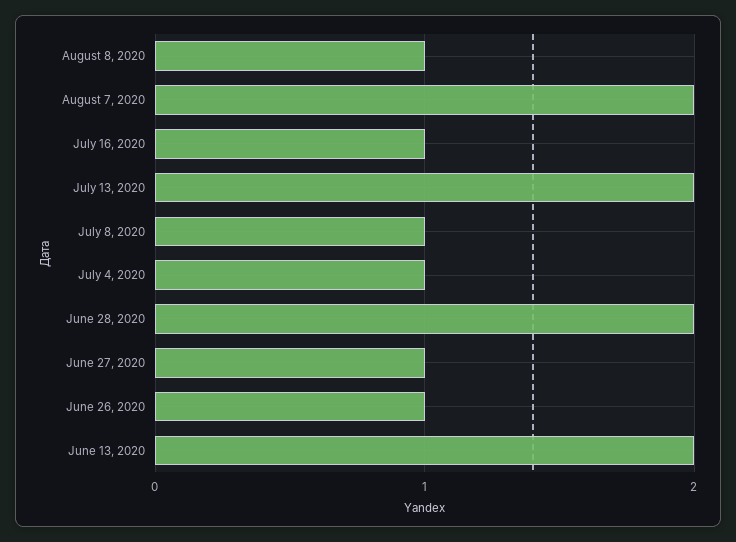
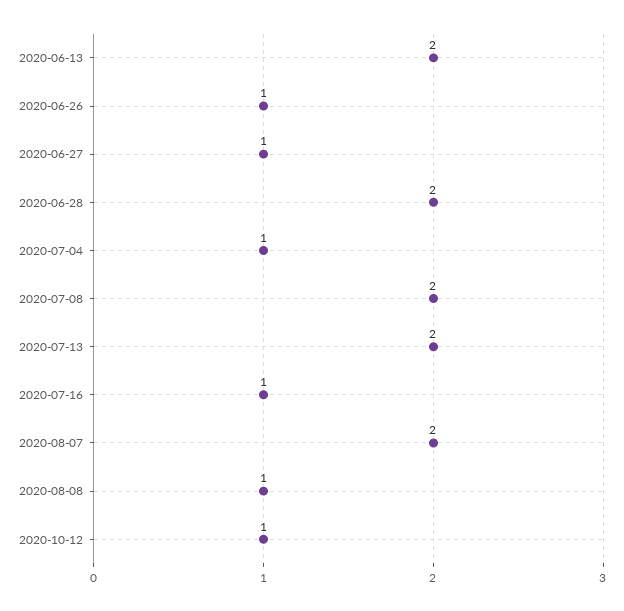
July 8, 2020: 1 -> 2
2020-10-12: none -> 1

